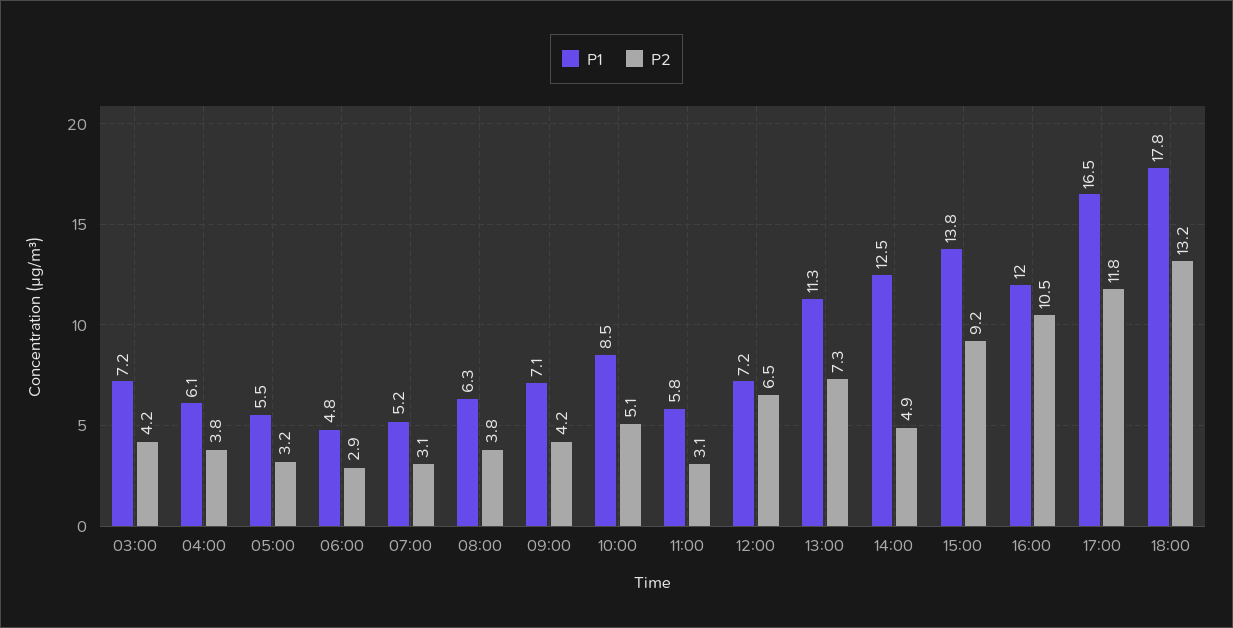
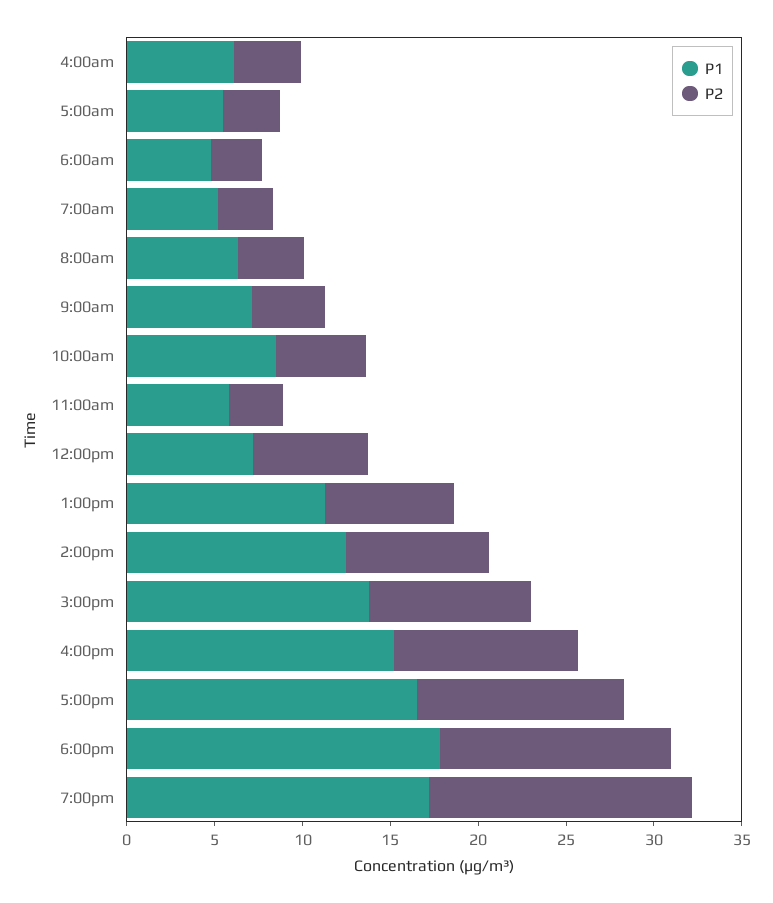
P1, 03:00: 7.2 -> none
P2, 03:00: 4.2 -> none
P2, 14:00: 4.9 -> 8
P1, 16:00: 12 -> 15
P1, 7:00pm: none -> 17
P2, 7:00pm: none -> 15

